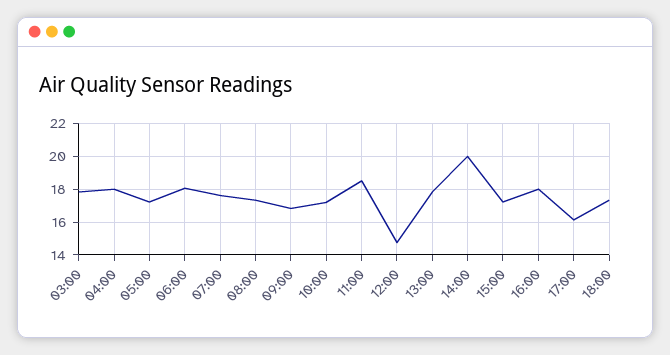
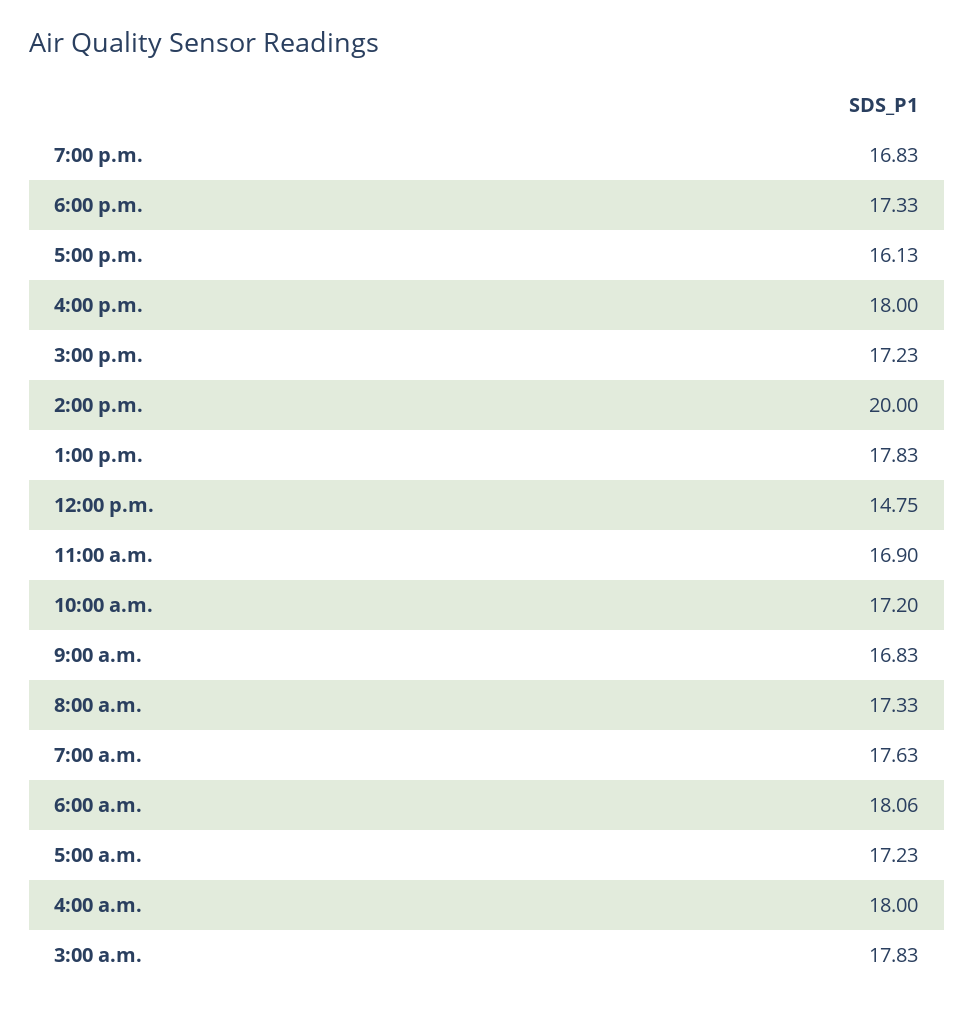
11:00: 18.5 -> 16.9
7:00 p.m.: none -> 16.83

